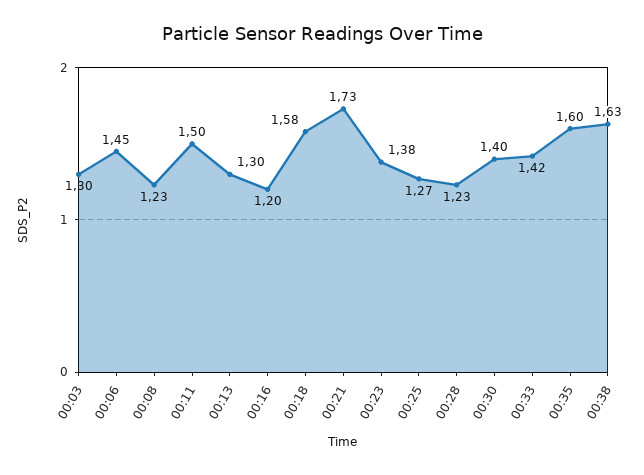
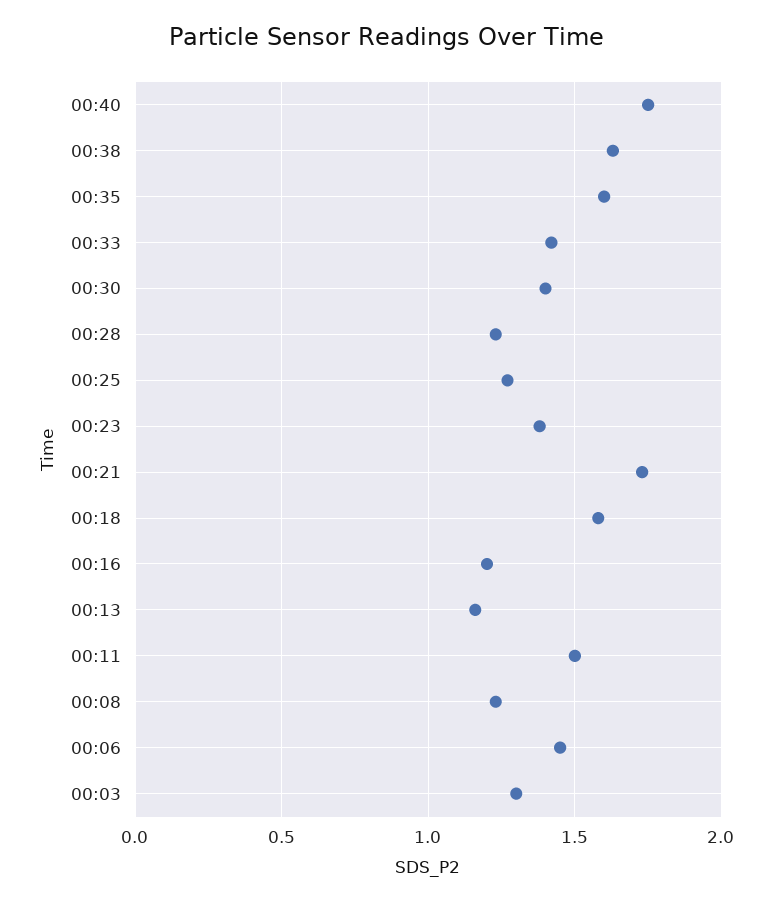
00:13: 1.3 -> 1.15
00:40: none -> 1.75

